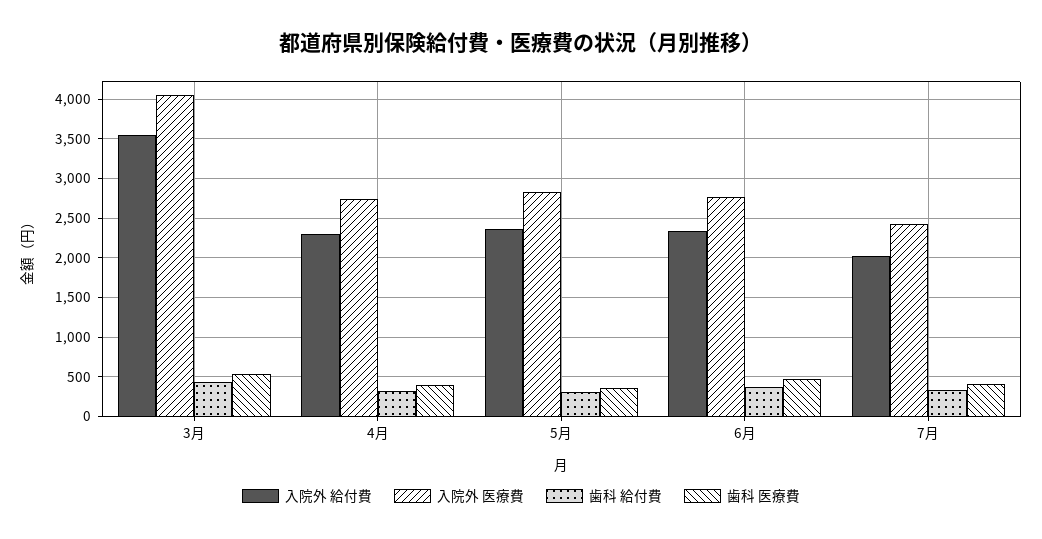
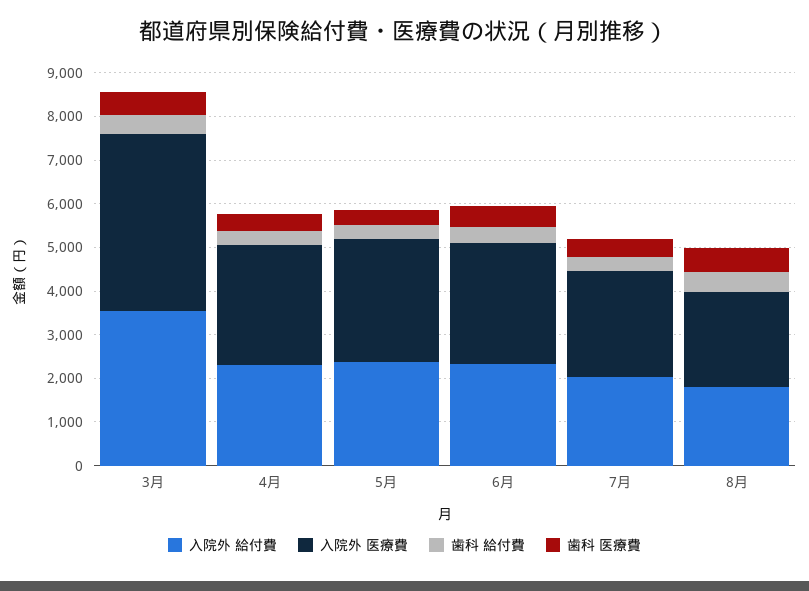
入院外 給付費, 8月: none -> 1800
入院外 医療費, 8月: none -> 2200
歯科 給付費, 8月: none -> 400
歯科 医療費, 8月: none -> 600

